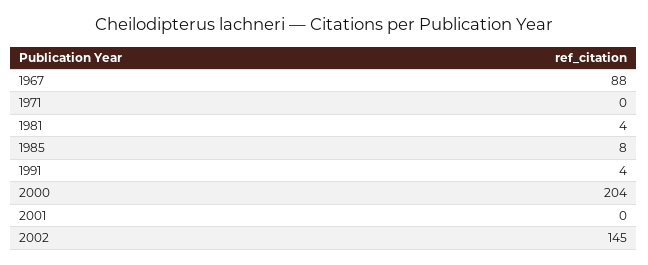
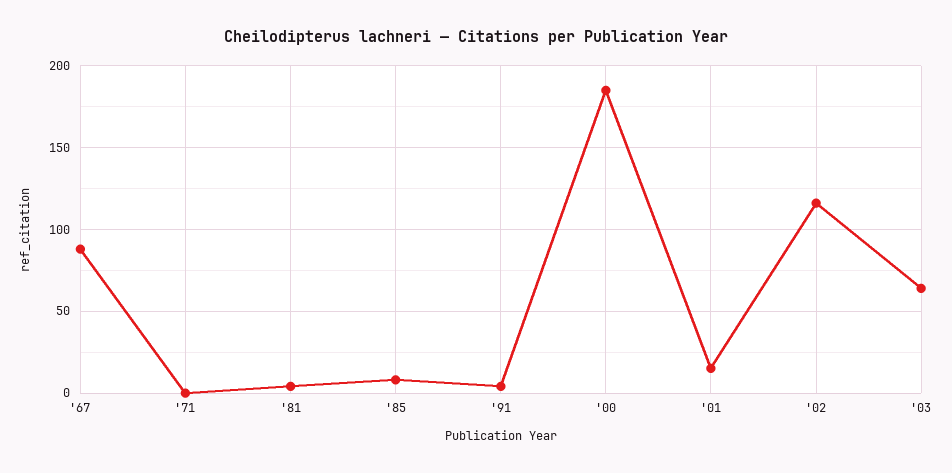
2000: 204 -> 185
2001: 0 -> 15
2002: 145 -> 115
'03: none -> 65

